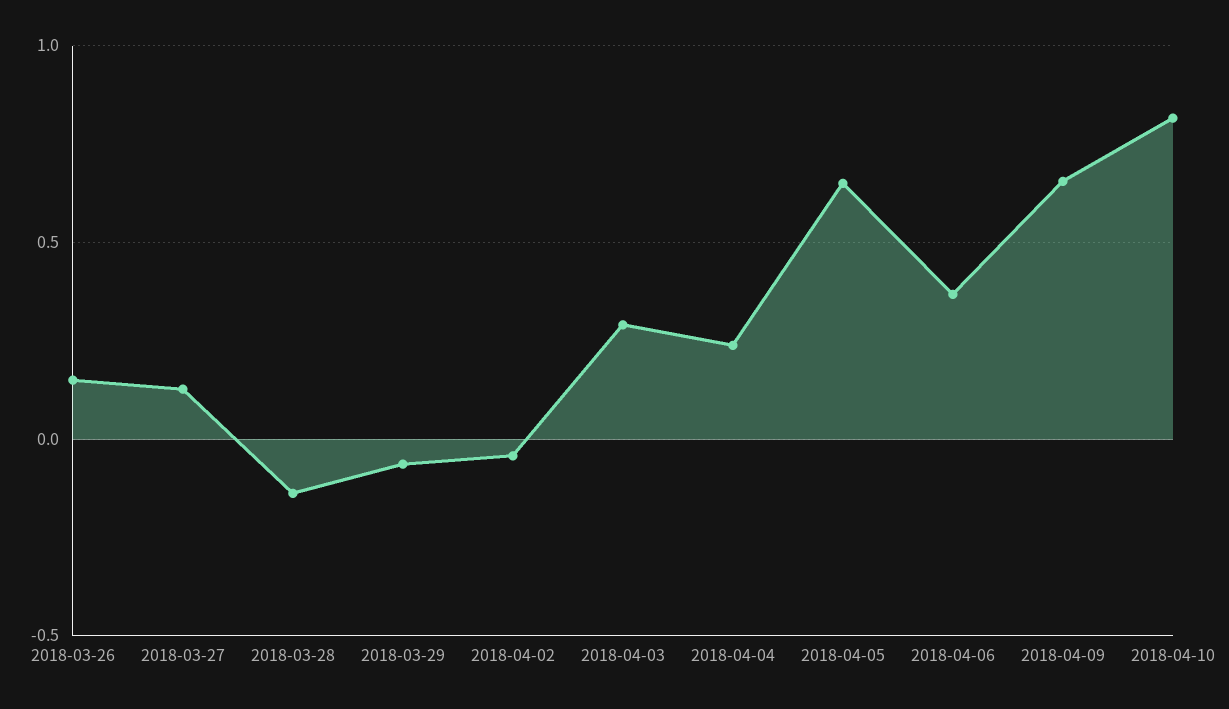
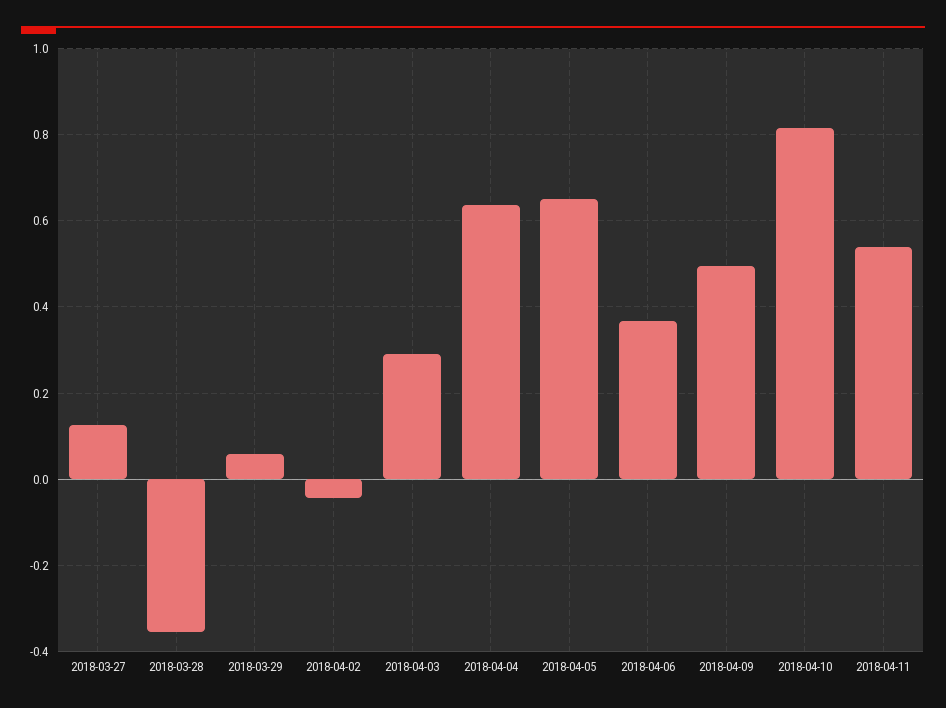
2018-03-26: 0.15 -> none
2018-03-28: -0.15 -> -0.36
2018-03-29: -0.05 -> 0.06
2018-04-04: 0.25 -> 0.64
2018-04-09: 0.65 -> 0.5
2018-04-11: none -> 0.54

